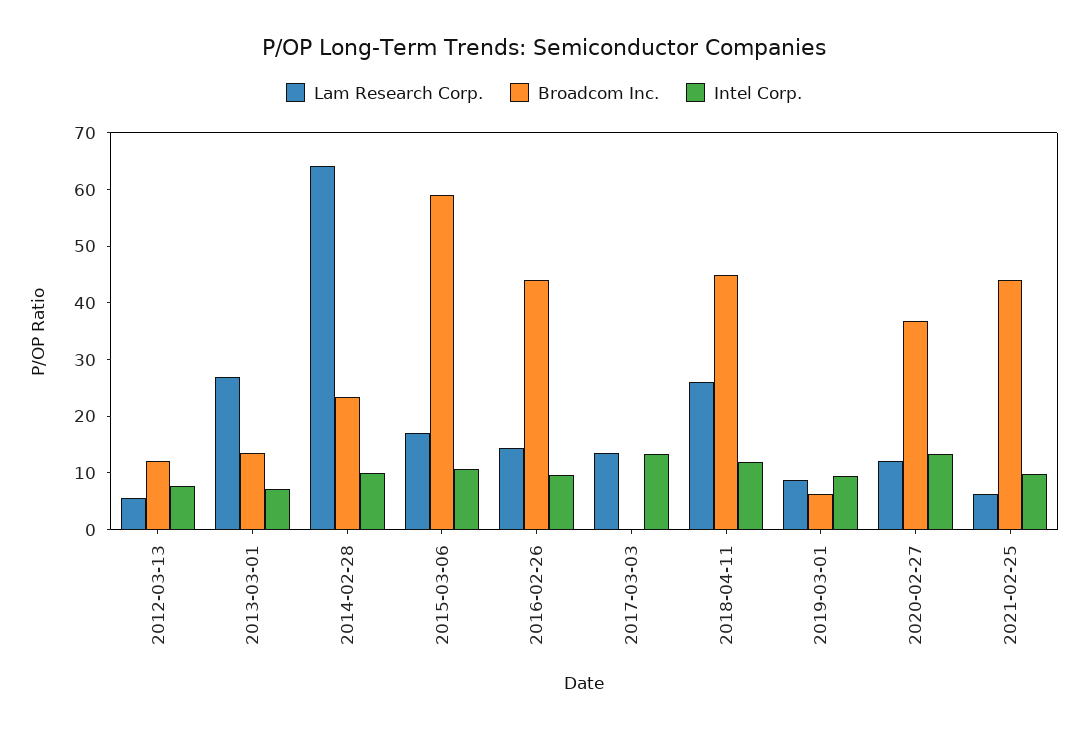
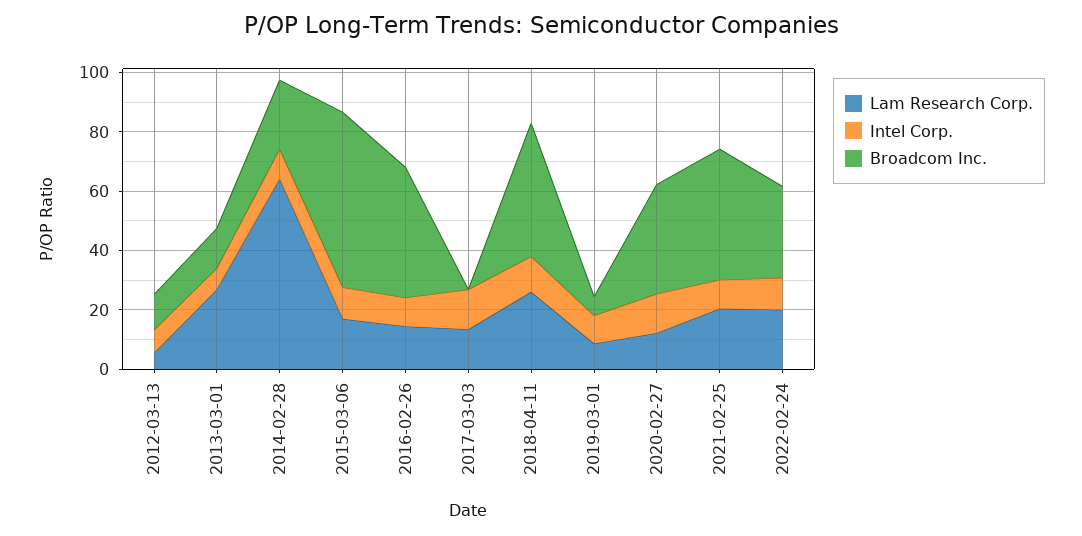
Lam Research Corp., 2021-02-25: 6 -> 20
Lam Research Corp., 2022-02-24: none -> 20
Intel Corp., 2022-02-24: none -> 10
Broadcom Inc., 2022-02-24: none -> 30

